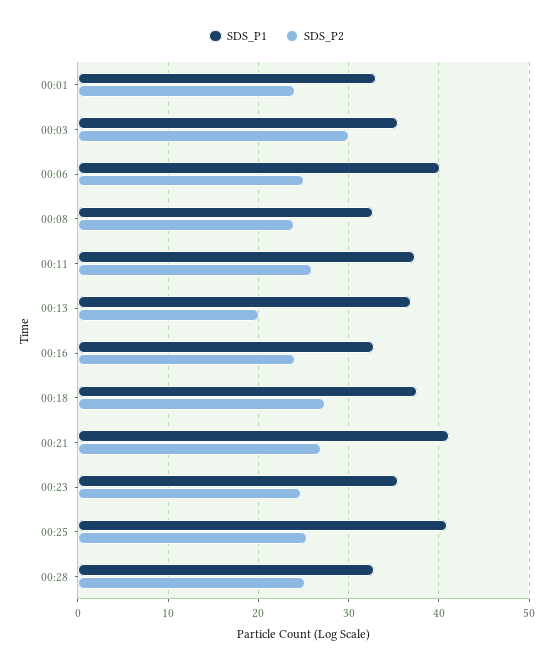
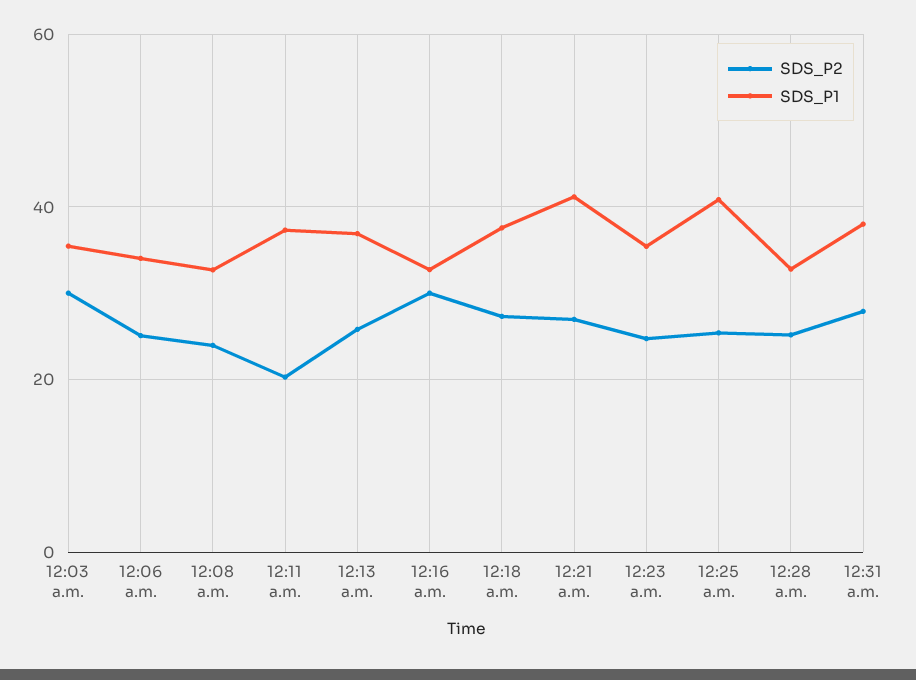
SDS_P1, 00:01: 33 -> none
SDS_P2, 00:01: 24 -> none
SDS_P1, 00:06: 40 -> 34
SDS_P2, 00:11: 26 -> 20
SDS_P2, 00:13: 20 -> 26
SDS_P2, 00:16: 24 -> 30
SDS_P2, 12:31 a.m.: none -> 28
SDS_P1, 12:31 a.m.: none -> 38

